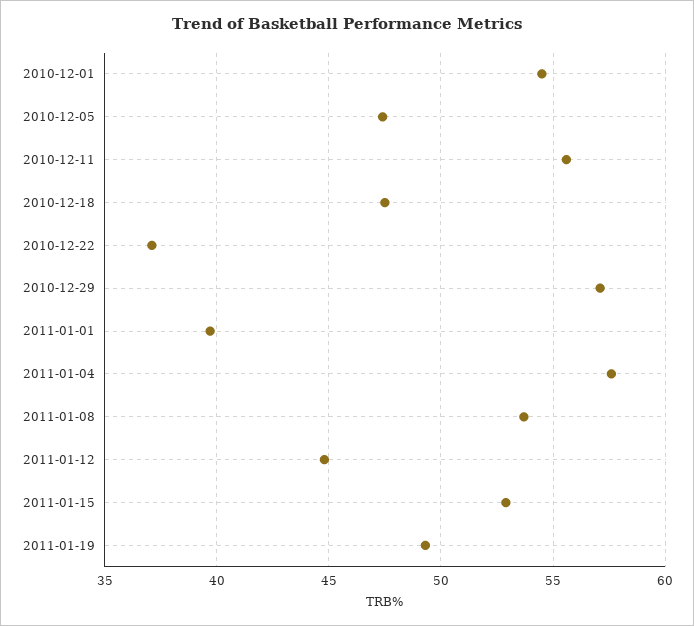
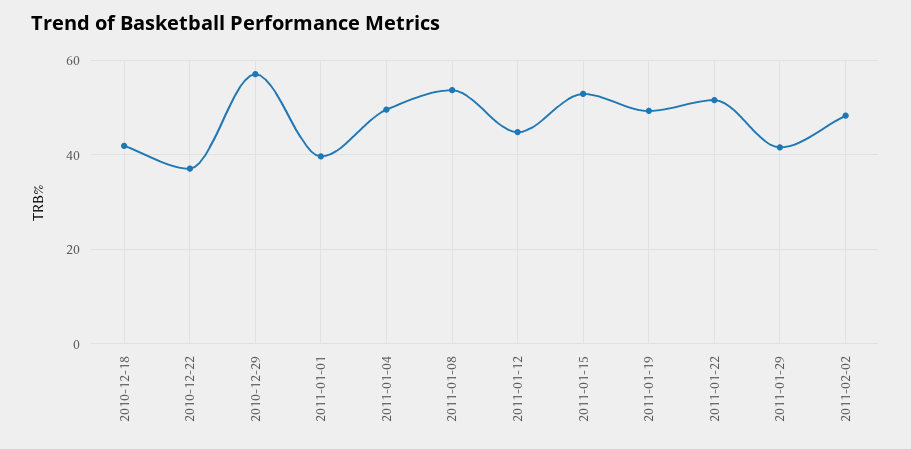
2010-12-01: 54.5 -> none
2010-12-05: 47.5 -> none
2010-12-11: 55.5 -> none
2010-12-18: 47.5 -> 42
2011-01-04: 57.5 -> 50
2011-01-22: none -> 52
2011-01-29: none -> 42
2011-02-02: none -> 48

